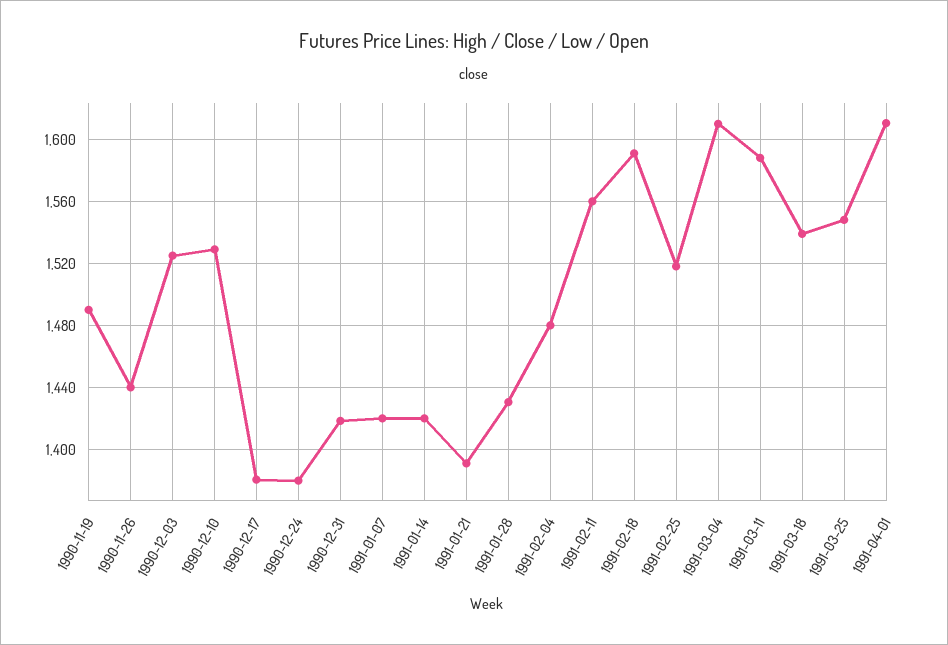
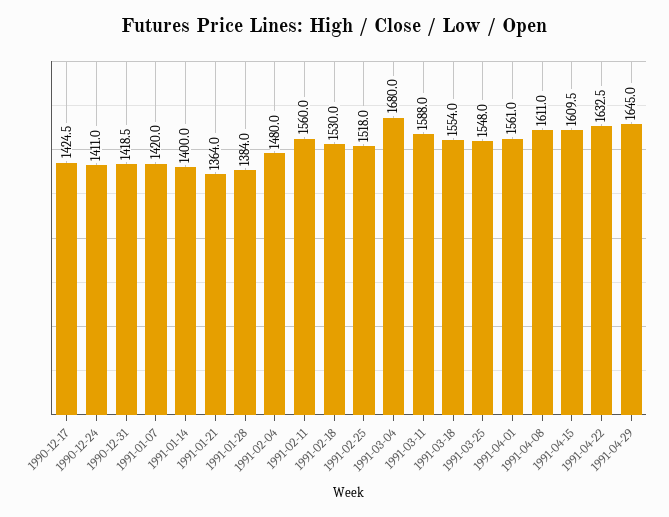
1990-11-19: 1490 -> none
1990-11-26: 1440 -> none
1990-12-03: 1525 -> none
1990-12-10: 1530 -> none
1990-12-17: 1380 -> 1424.5
1990-12-24: 1380 -> 1411
1991-01-14: 1420 -> 1400
1991-01-21: 1390 -> 1364
1991-01-28: 1430 -> 1384
1991-02-18: 1590 -> 1530
1991-03-04: 1610 -> 1680
1991-03-18: 1540 -> 1554
1991-04-01: 1610 -> 1561
1991-04-08: none -> 1611
1991-04-15: none -> 1609.5
1991-04-22: none -> 1632.5
1991-04-29: none -> 1645

